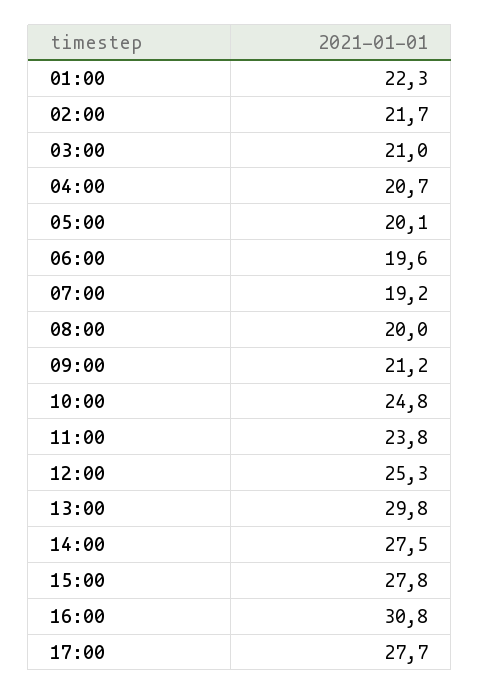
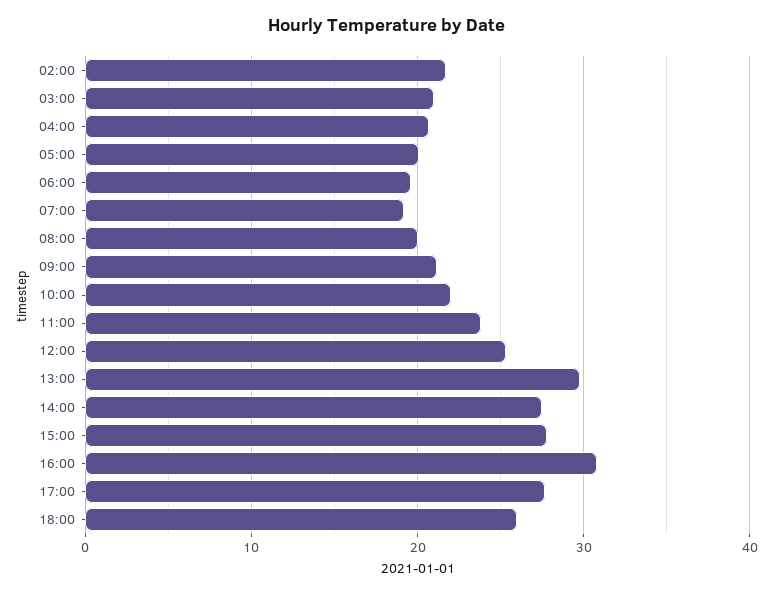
01:00: 22.3 -> none
10:00: 24.8 -> 22
18:00: none -> 26

